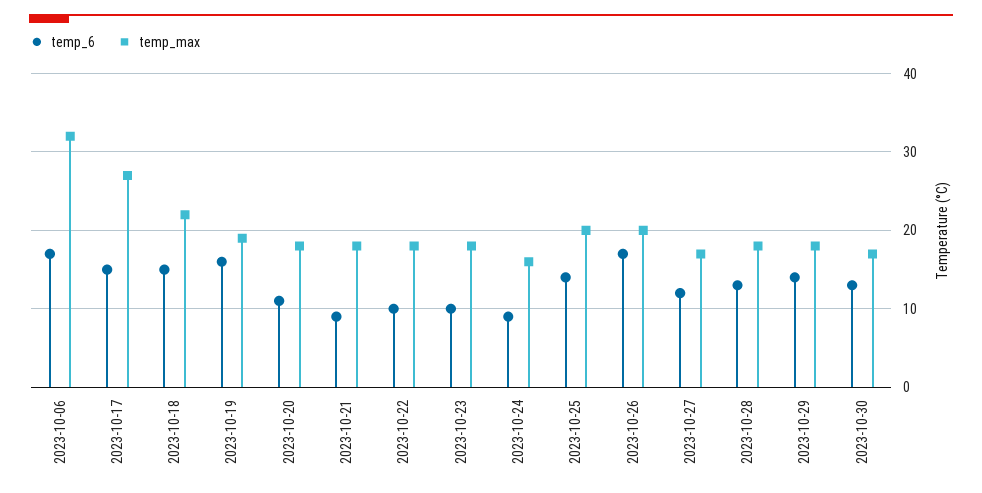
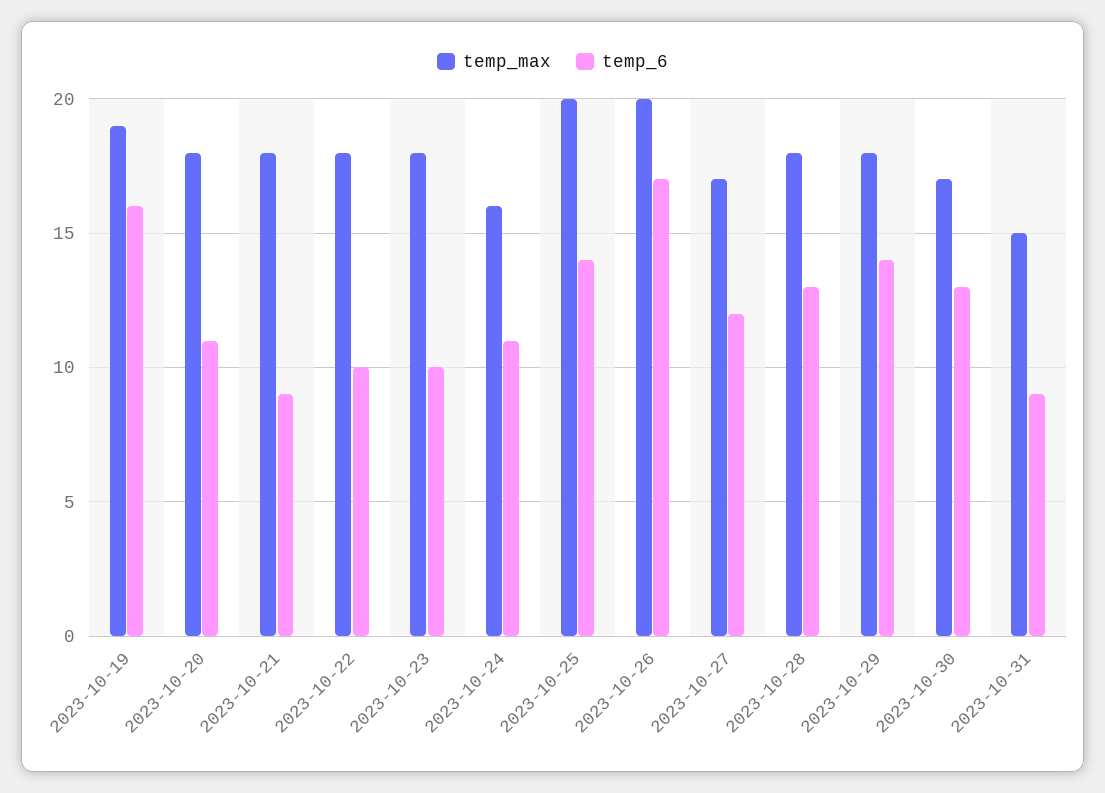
temp_6, 2023-10-06: 17 -> none
temp_max, 2023-10-06: 32 -> none
temp_6, 2023-10-17: 15 -> none
temp_max, 2023-10-17: 27 -> none
temp_6, 2023-10-18: 15 -> none
temp_max, 2023-10-18: 22 -> none
temp_6, 2023-10-24: 9 -> 11
temp_max, 2023-10-31: none -> 15
temp_6, 2023-10-31: none -> 9

